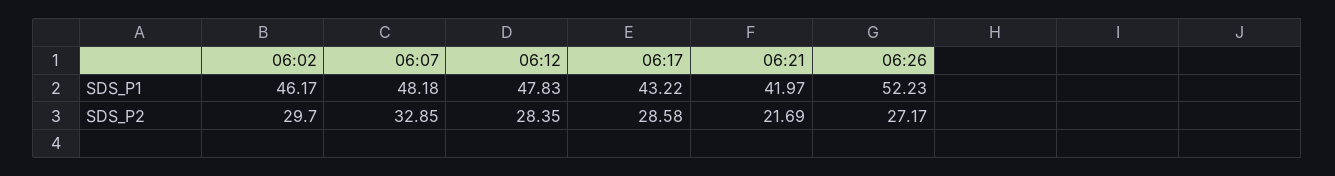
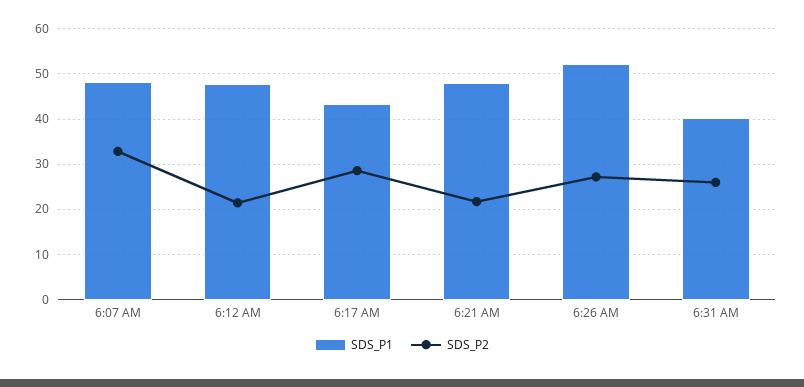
SDS_P1, 06:02: 46.17 -> none
SDS_P1, 06:21: 41.97 -> 48
SDS_P2, 06:02: 29.7 -> none
SDS_P2, 06:12: 28.35 -> 22
SDS_P1, 6:31 AM: none -> 40
SDS_P2, 6:31 AM: none -> 26

